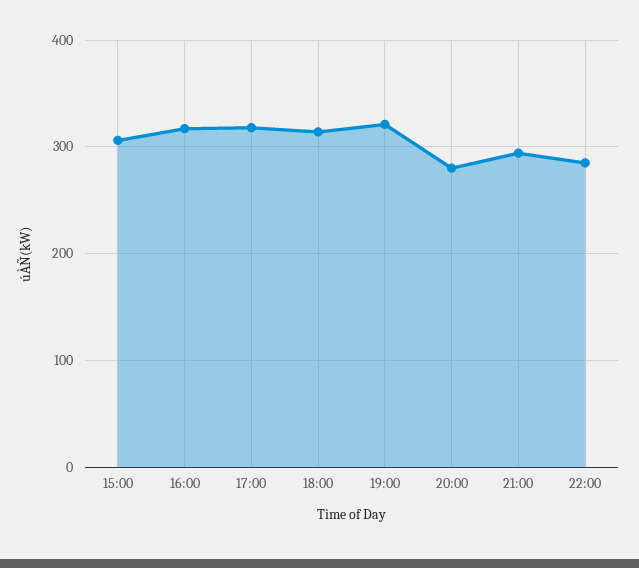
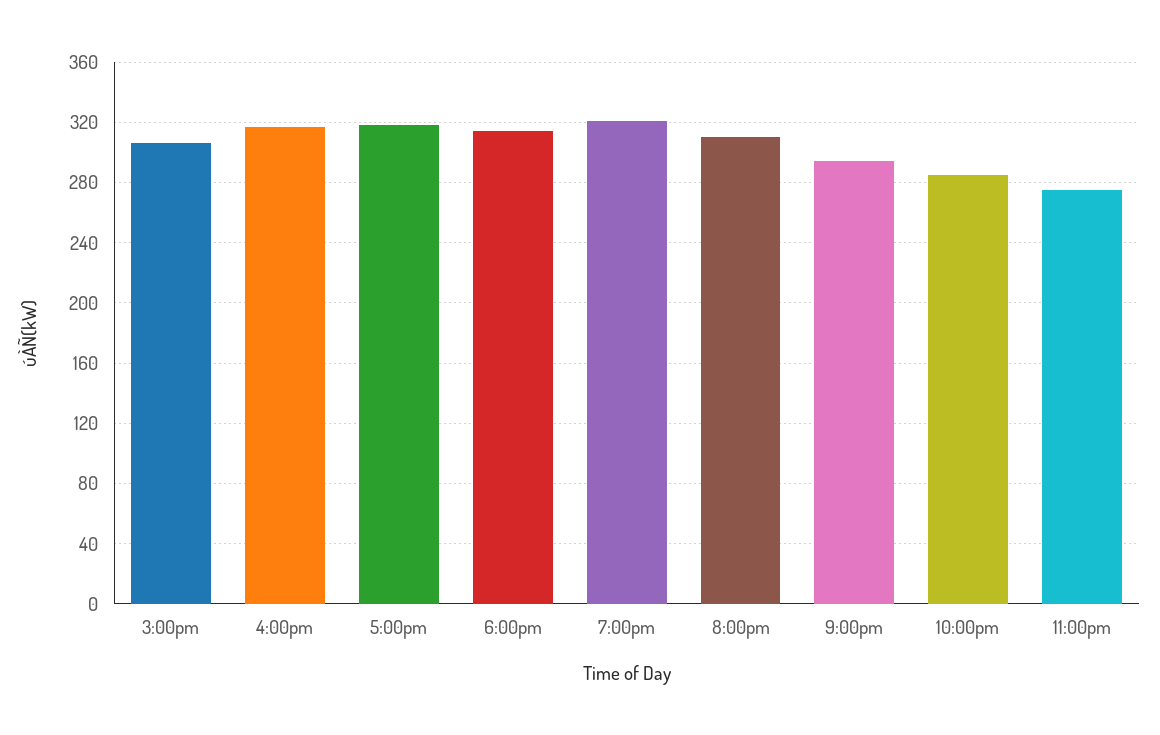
20:00: 280 -> 310
11:00pm: none -> 275

